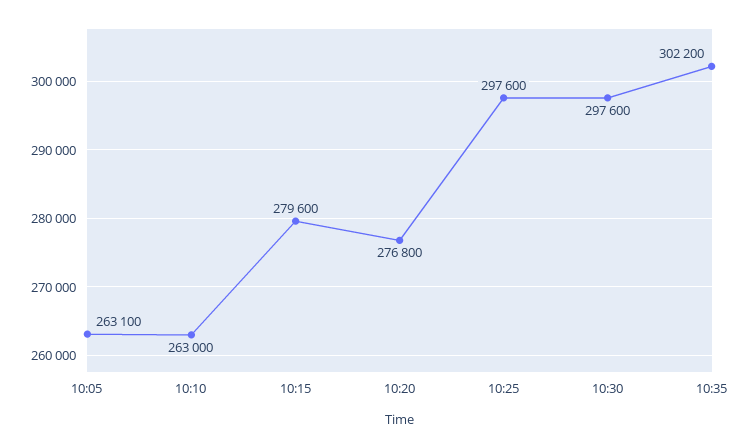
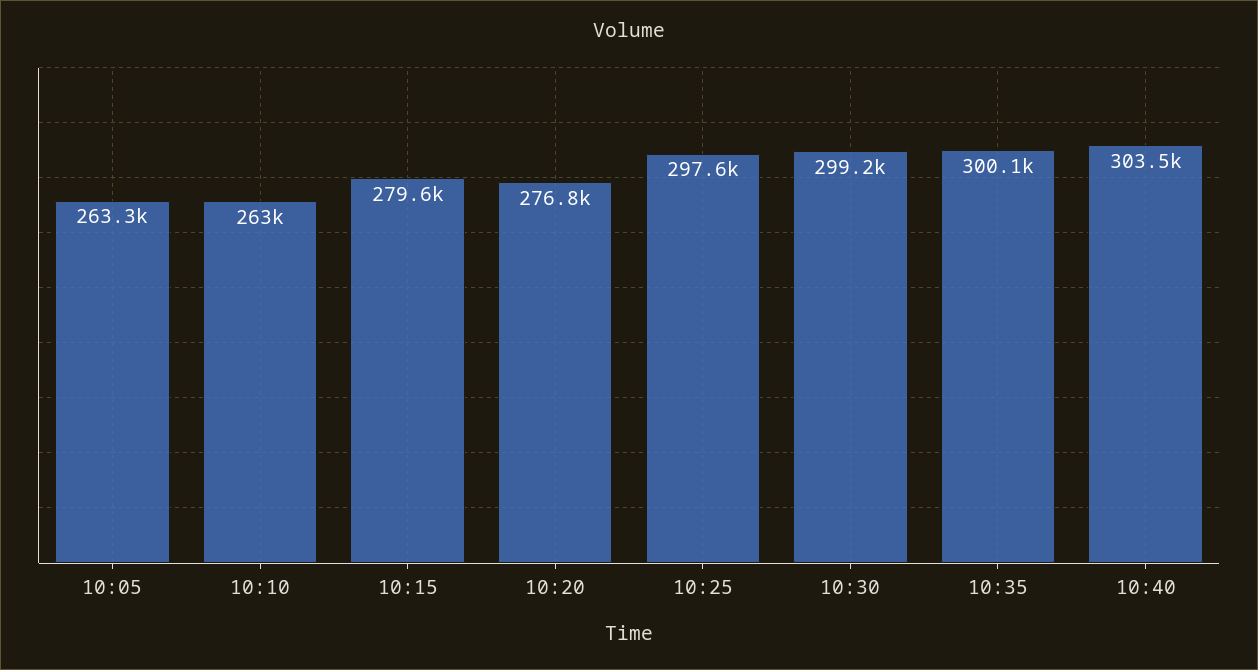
10:05: 263100 -> 263300
10:30: 297600 -> 299200
10:35: 302200 -> 300100
10:40: none -> 303500

